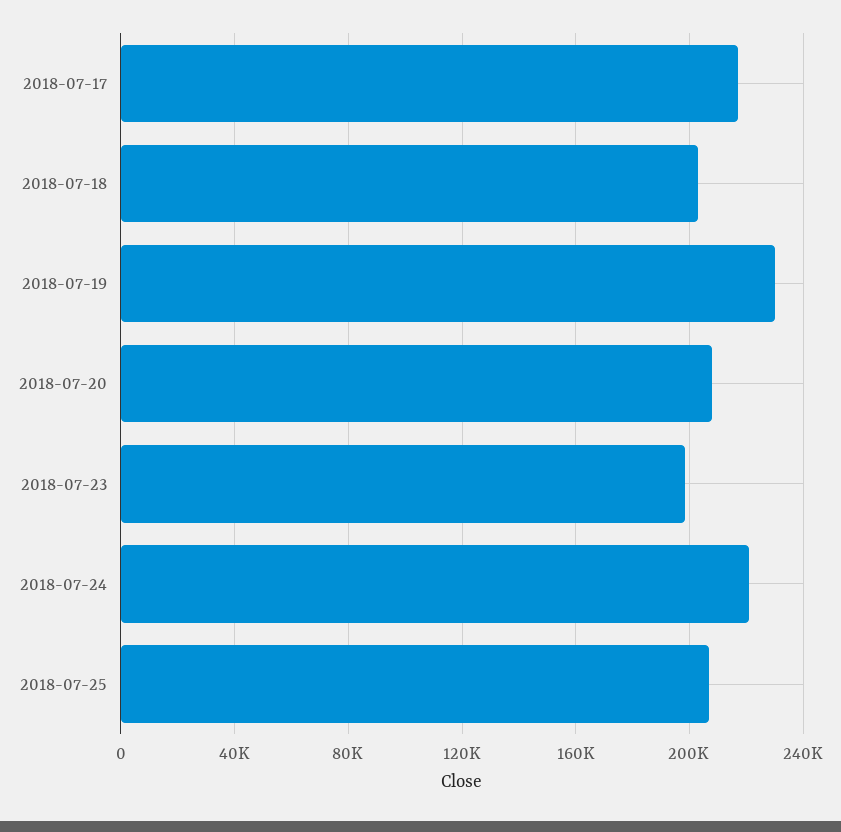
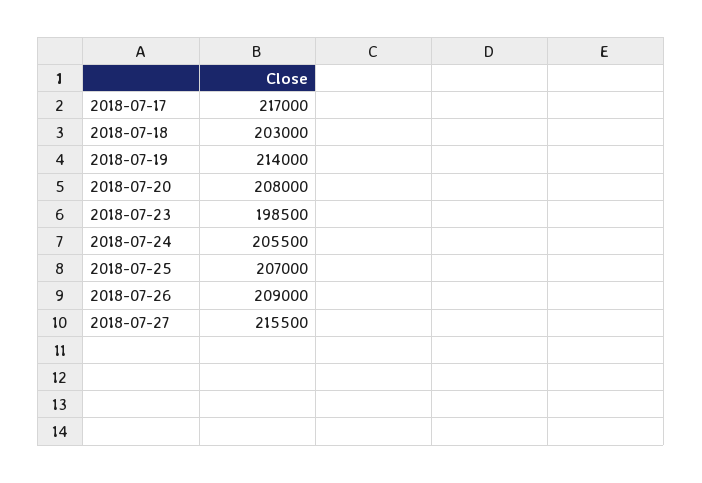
2018-07-19: 230000 -> 214000
2018-07-24: 220000 -> 205500
2018-07-26: none -> 209000
2018-07-27: none -> 215500

